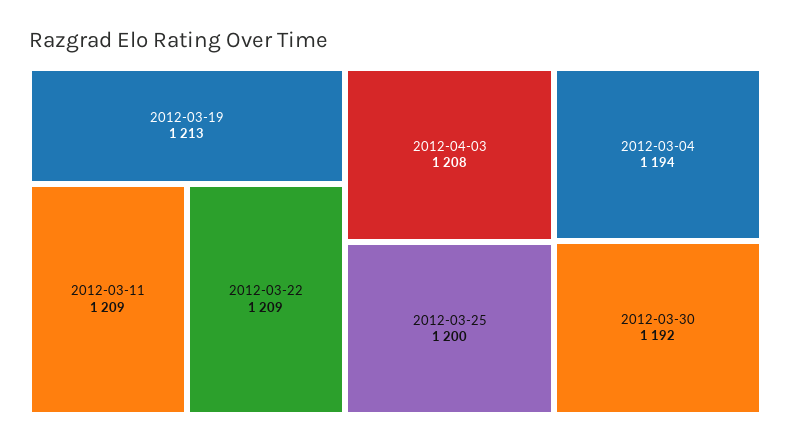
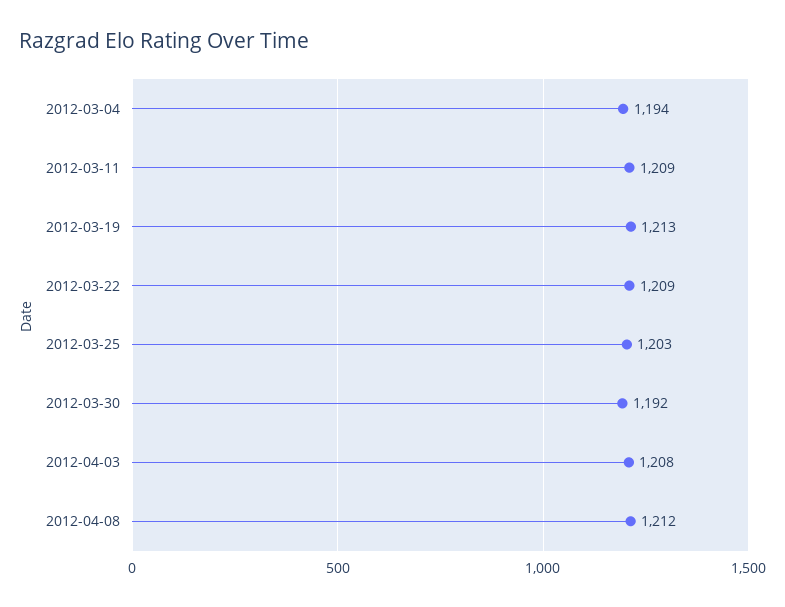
2012-03-25: 1200 -> 1203
2012-04-08: none -> 1212

